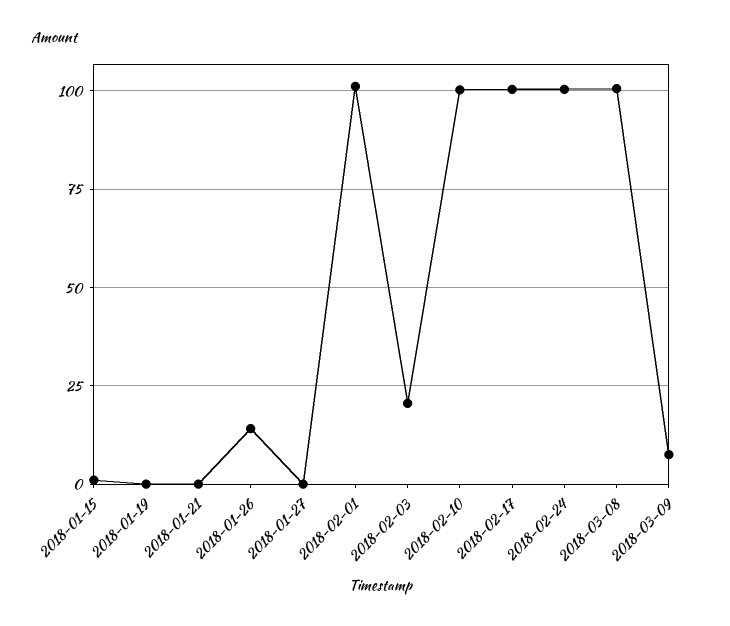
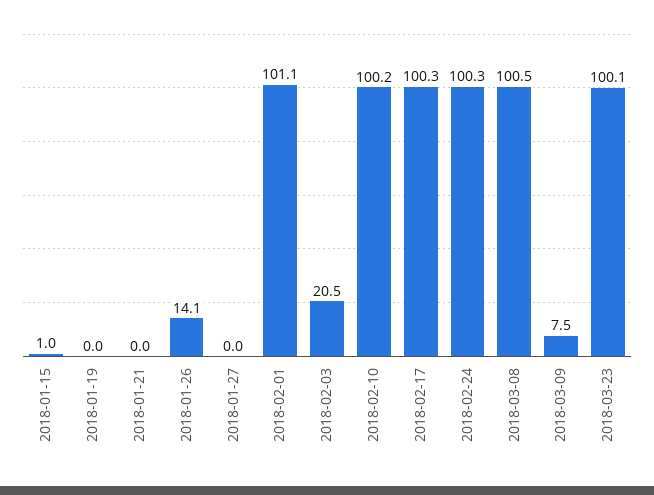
2018-03-23: none -> 100.1

